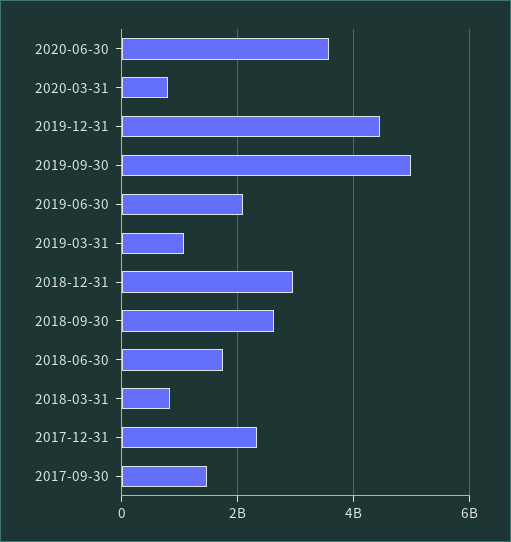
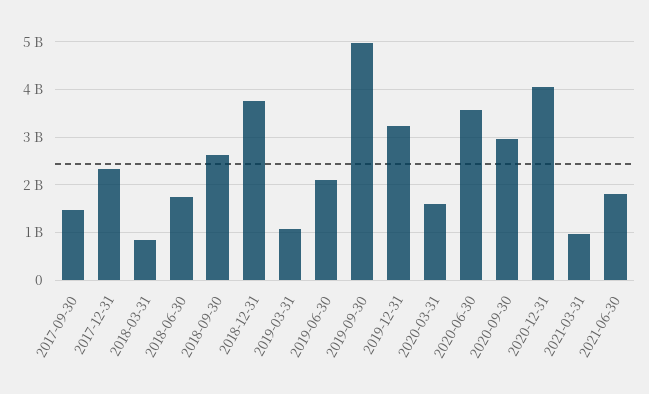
2020-03-31: 800000000 -> 1600000000
2019-12-31: 4400000000 -> 3200000000
2018-12-31: 3000000000 -> 3800000000
2020-09-30: none -> 3000000000
2020-12-31: none -> 4000000000
2021-03-31: none -> 1000000000
2021-06-30: none -> 1800000000

